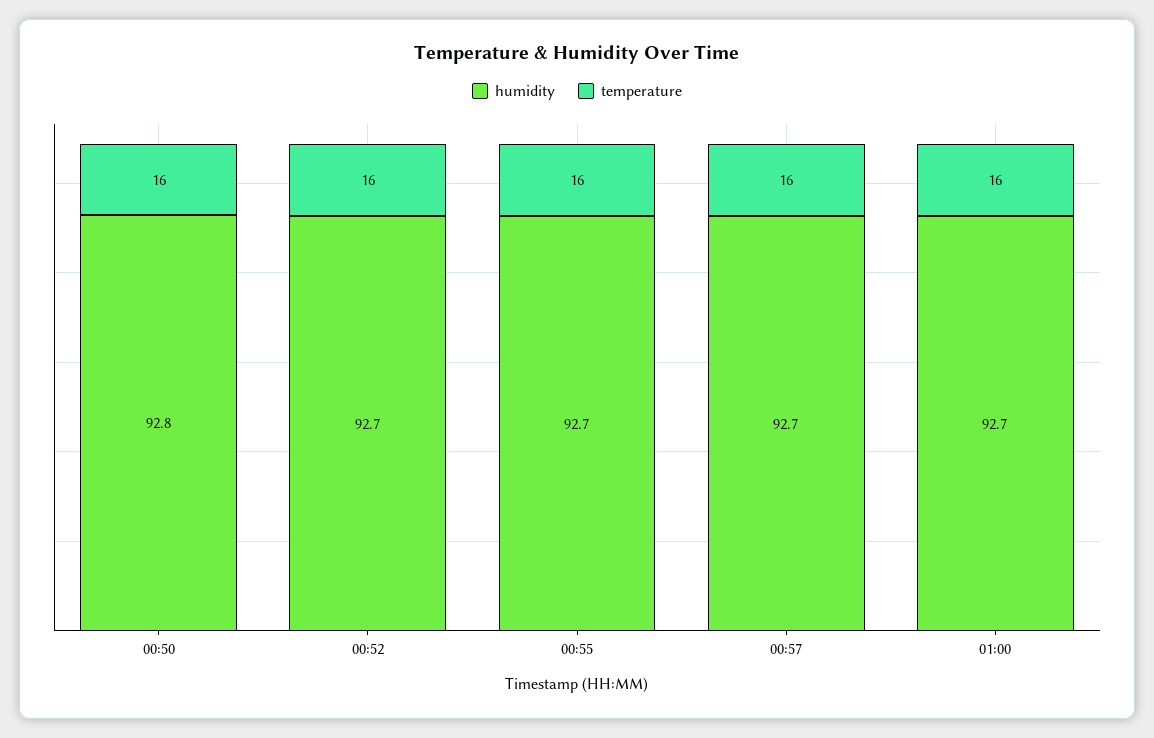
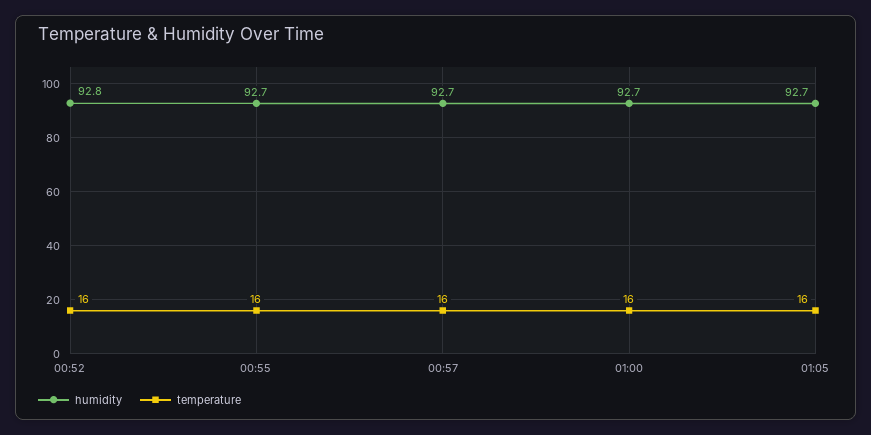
humidity, 00:50: 92.8 -> none
temperature, 00:50: 16 -> none
humidity, 00:52: 92.7 -> 92.8
humidity, 01:05: none -> 92.7
temperature, 01:05: none -> 16

